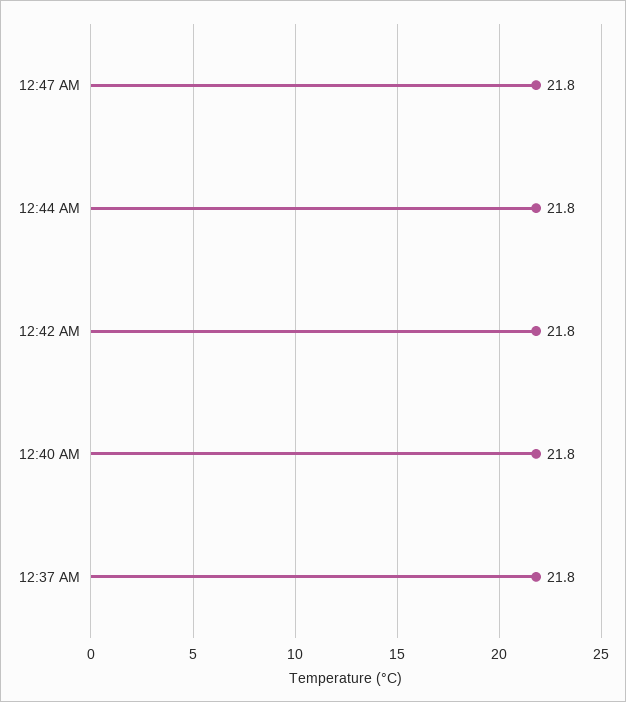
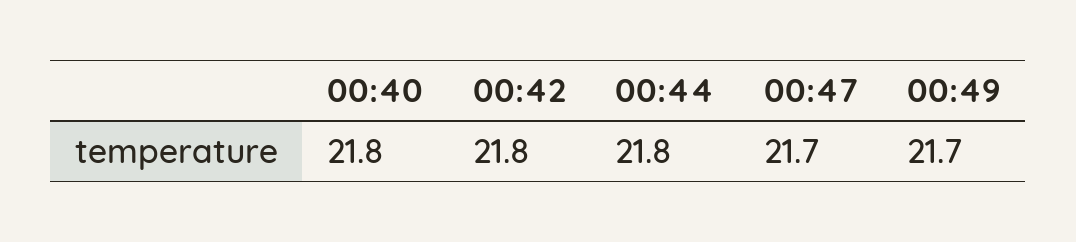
12:47 AM: 21.8 -> 21.7
12:37 AM: 21.8 -> none
00:49: none -> 21.7

